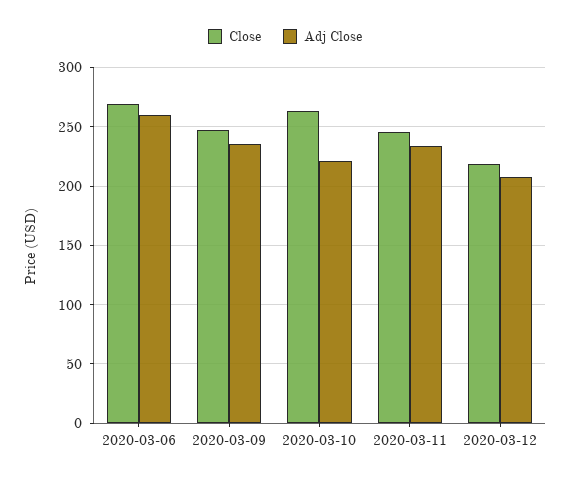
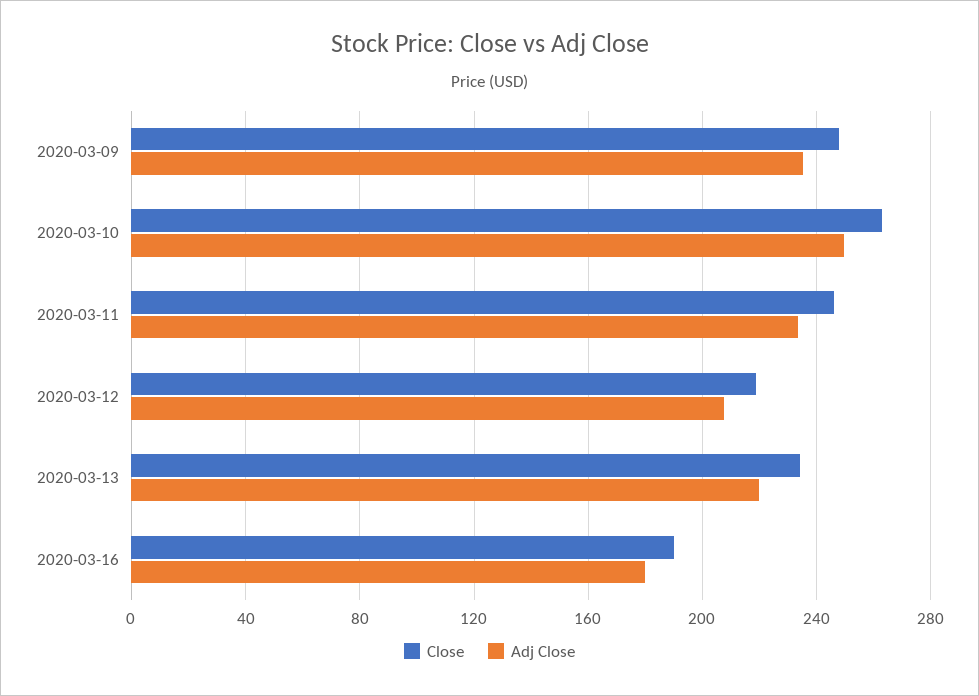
Close, 2020-03-06: 270 -> none
Adj Close, 2020-03-06: 260 -> none
Adj Close, 2020-03-10: 220 -> 250
Close, 2020-03-13: none -> 235
Adj Close, 2020-03-13: none -> 220
Close, 2020-03-16: none -> 190
Adj Close, 2020-03-16: none -> 180

